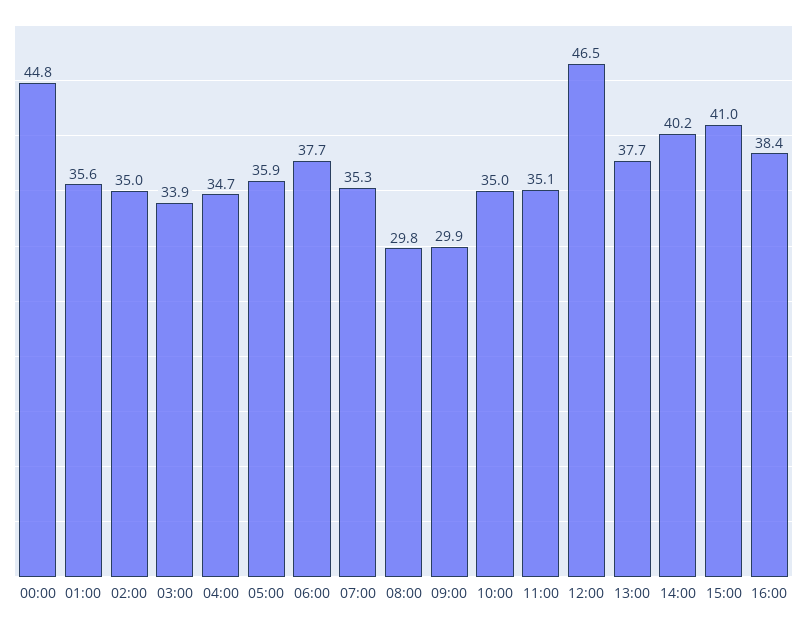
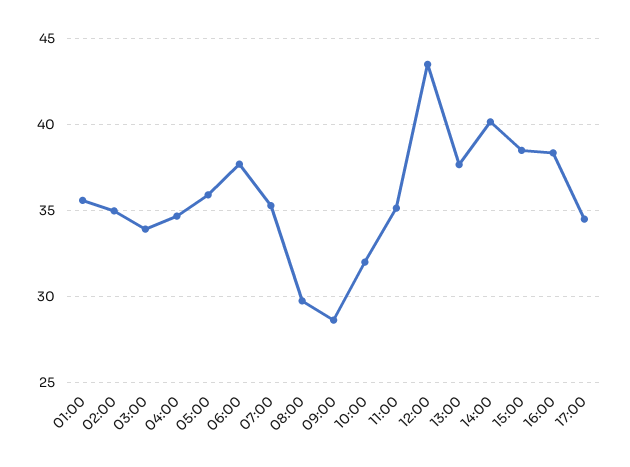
00:00: 44.8 -> none
09:00: 29.9 -> 28.5
10:00: 35 -> 32
12:00: 46.5 -> 43.5
15:00: 41 -> 38.5
17:00: none -> 34.5

